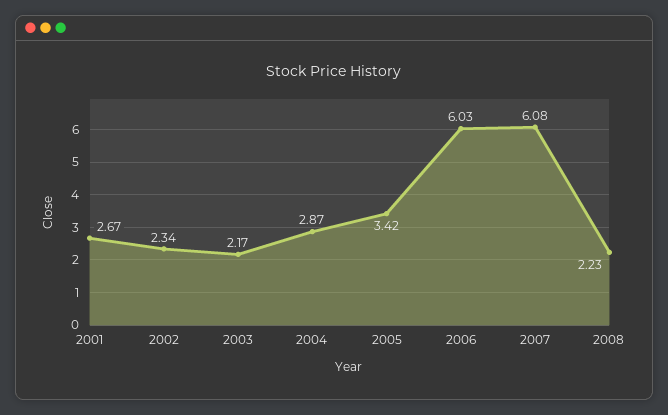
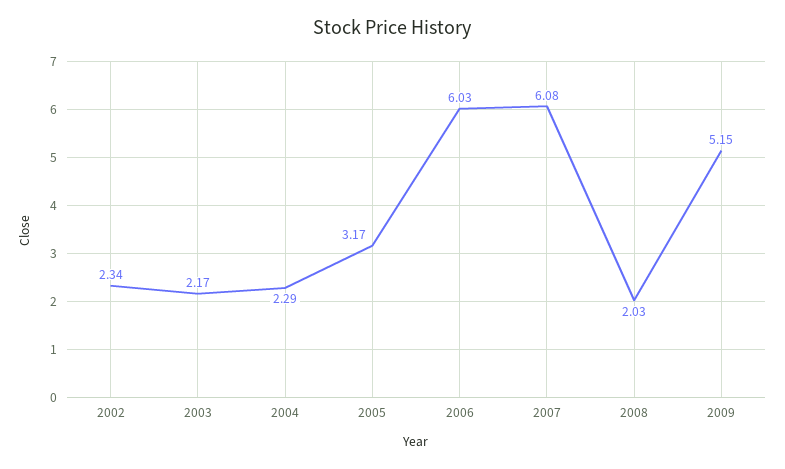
2001: 2.67 -> none
2004: 2.87 -> 2.29
2005: 3.42 -> 3.17
2008: 2.23 -> 2.03
2009: none -> 5.15

